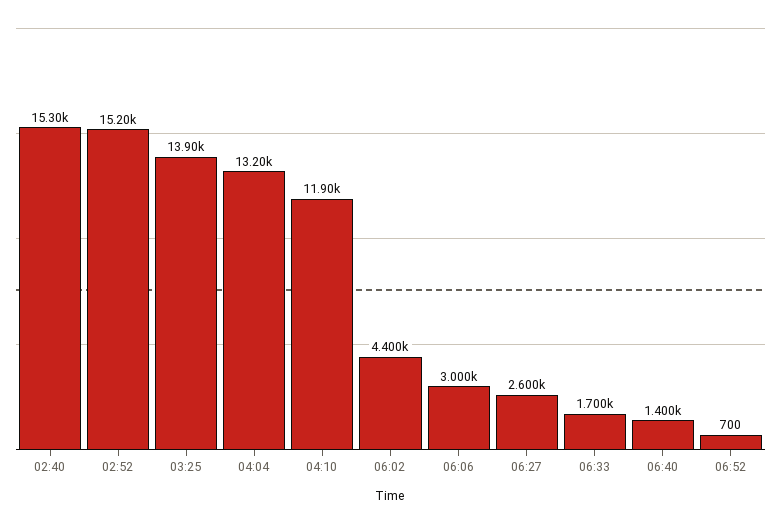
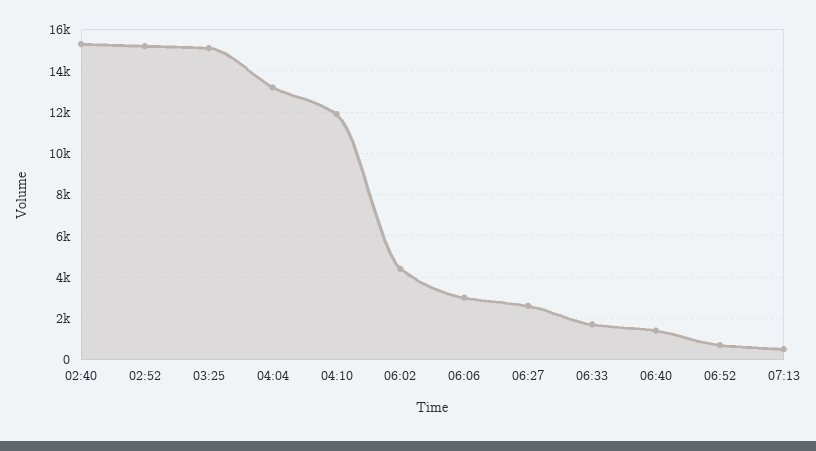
03:25: 13900 -> 15000
07:13: none -> 500

